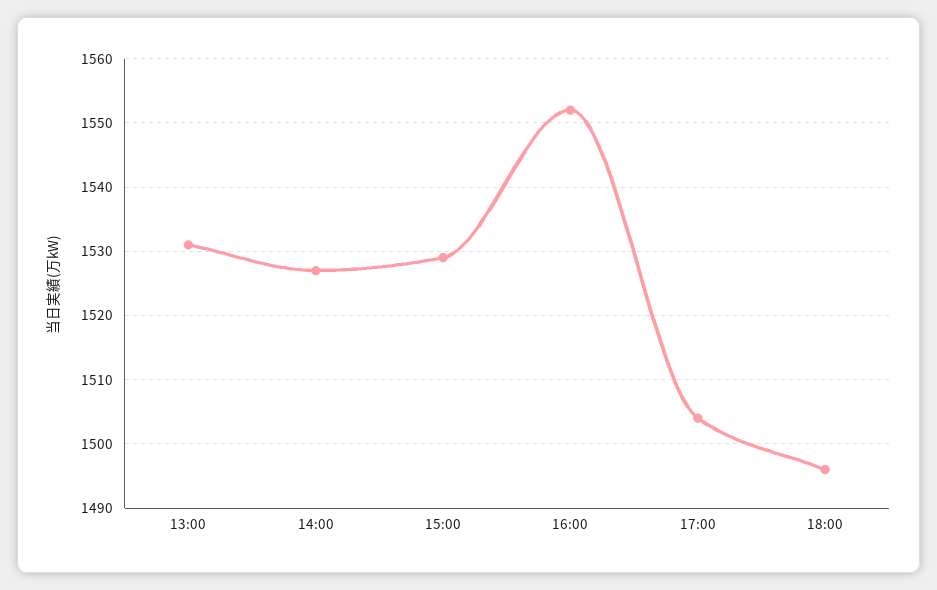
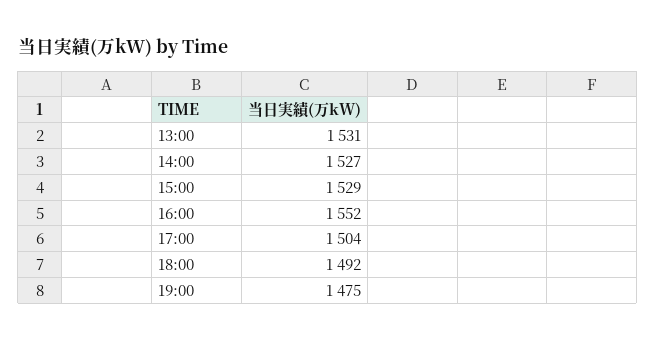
18:00: 1496 -> 1492
19:00: none -> 1475

